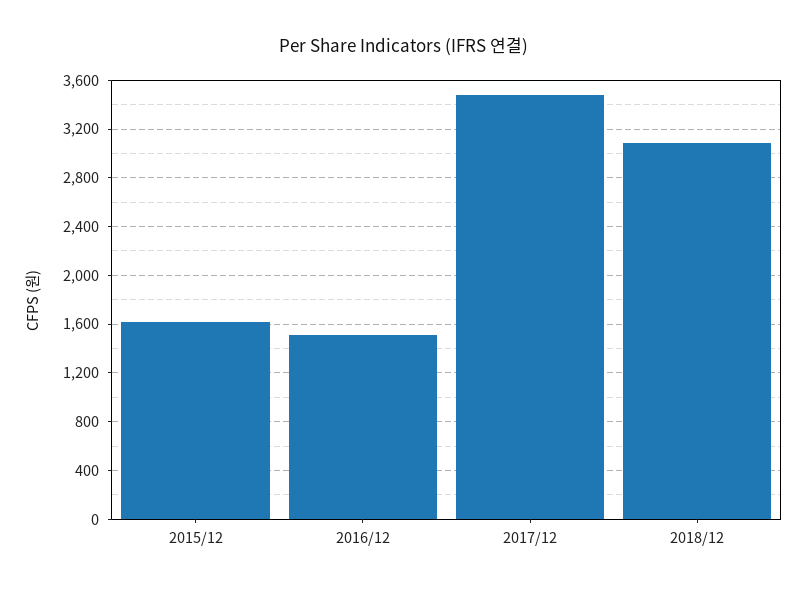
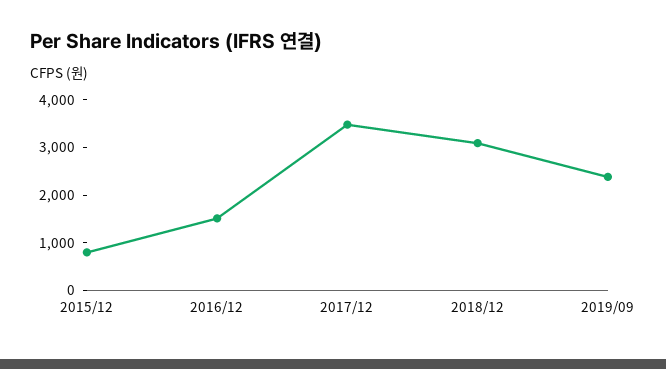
2015/12: 1600 -> 800
2019/09: none -> 2400

